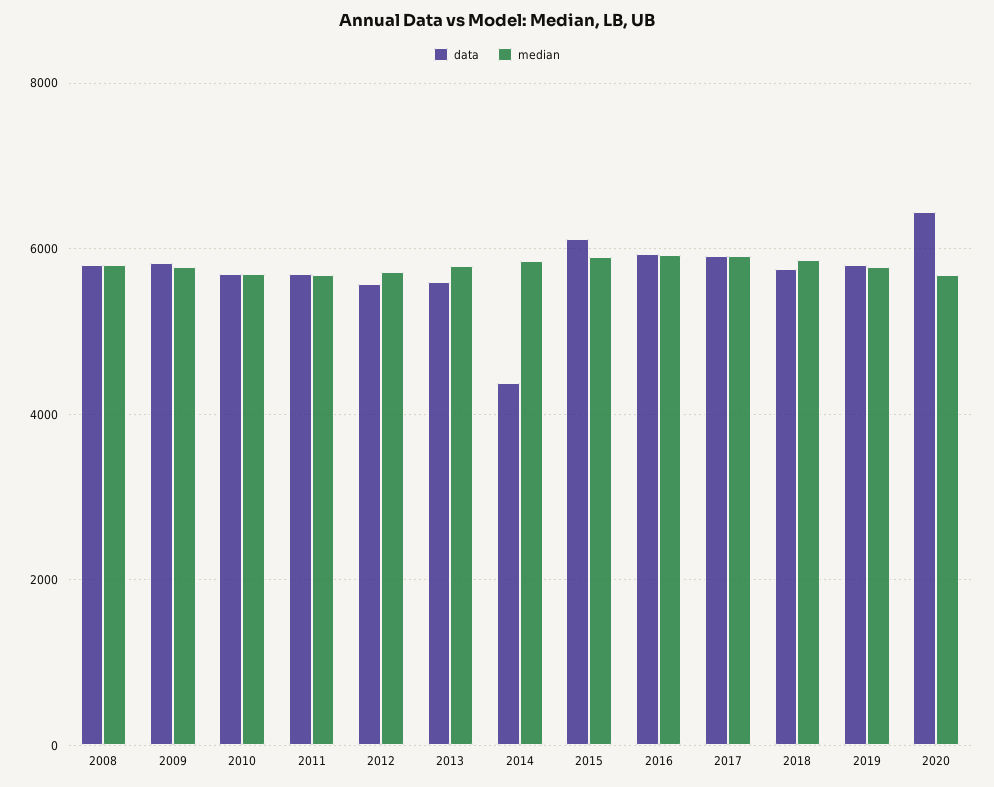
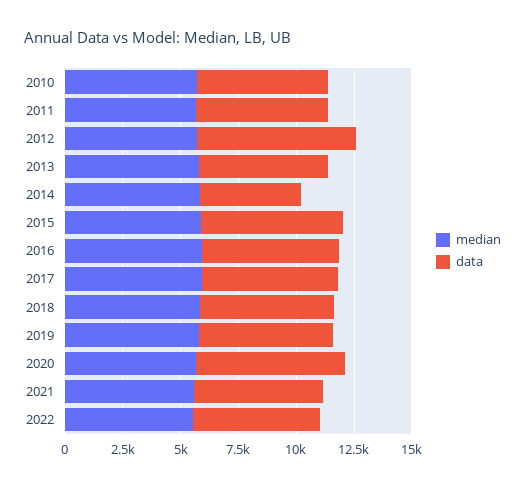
data, 2008: 5800 -> none
median, 2008: 5800 -> none
data, 2009: 5800 -> none
median, 2009: 5800 -> none
data, 2012: 5600 -> 7000
median, 2021: none -> 5500
data, 2021: none -> 5500
median, 2022: none -> 5500
data, 2022: none -> 5500

